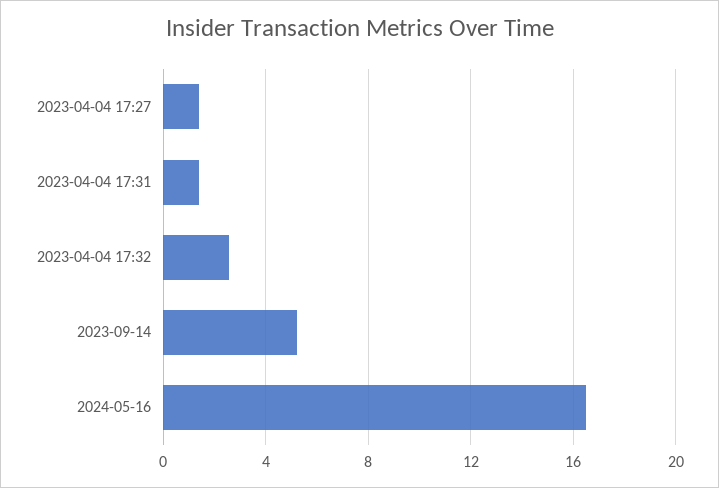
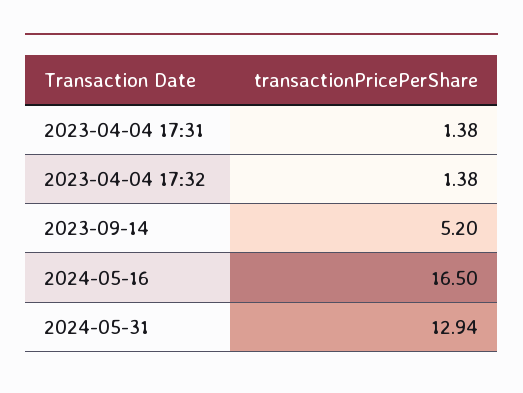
2023-04-04 17:27: 1.5 -> none
2023-04-04 17:32: 2.5 -> 1.38
2024-05-31: none -> 12.94

